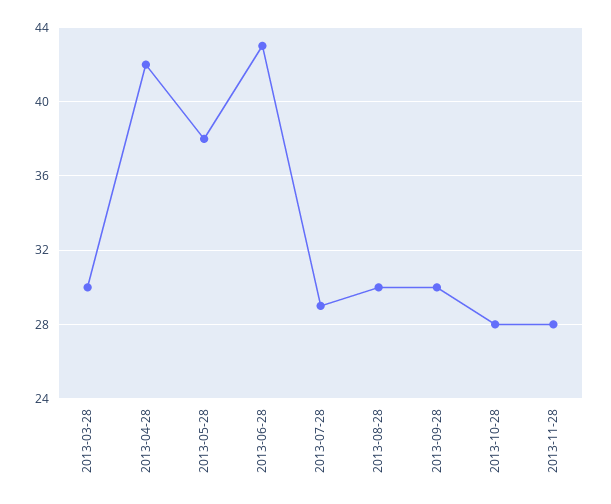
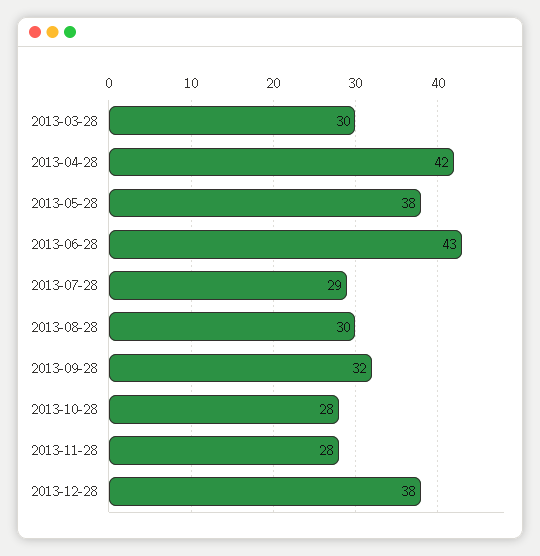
2013-09-28: 30 -> 32
2013-12-28: none -> 38

